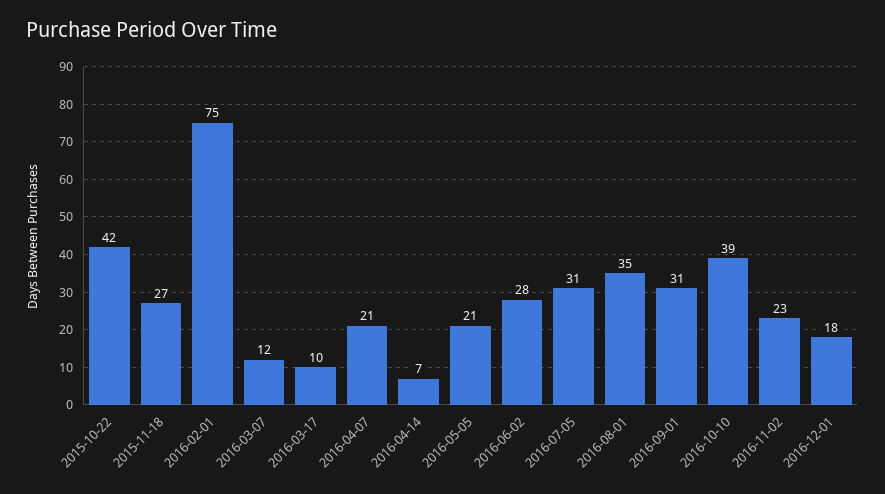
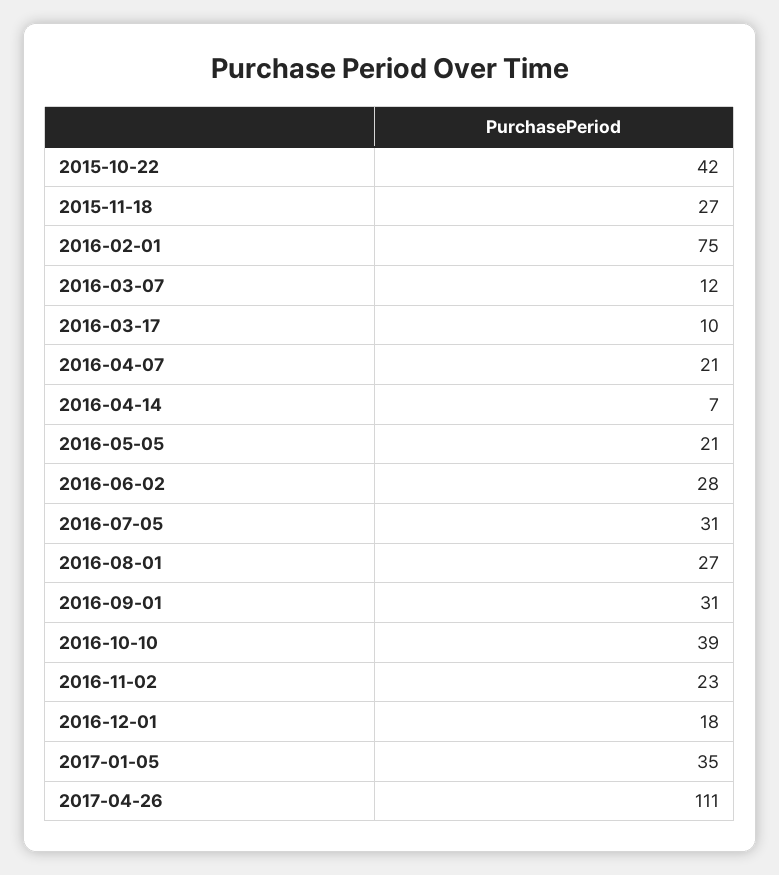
2016-08-01: 35 -> 27
2017-01-05: none -> 35
2017-04-26: none -> 111

